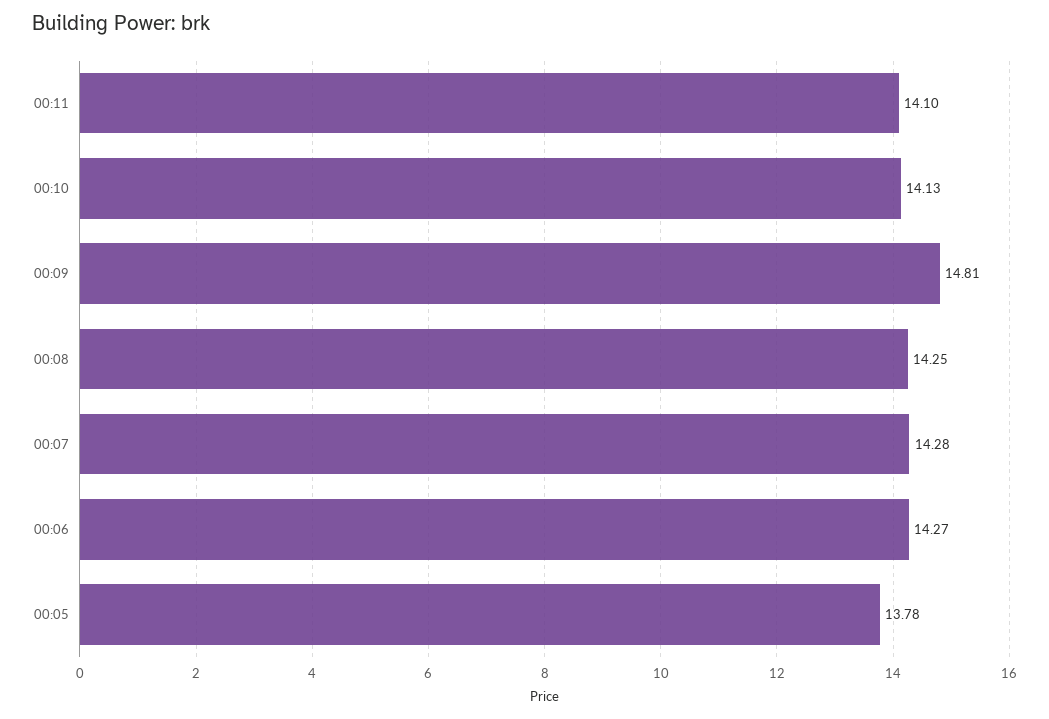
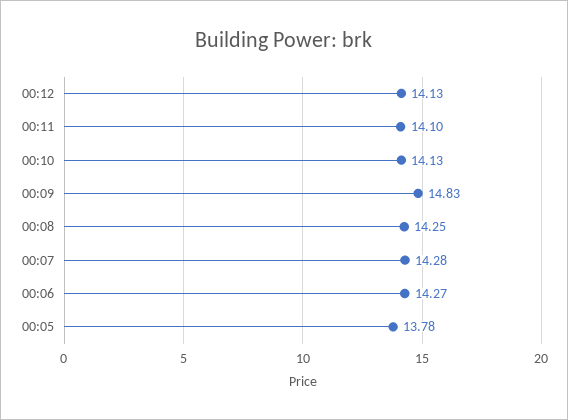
00:09: 14.81 -> 14.83
00:12: none -> 14.13

